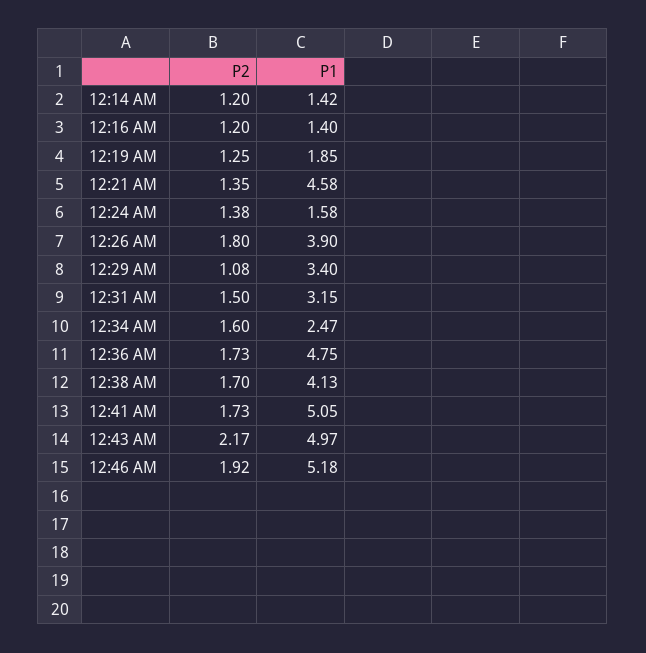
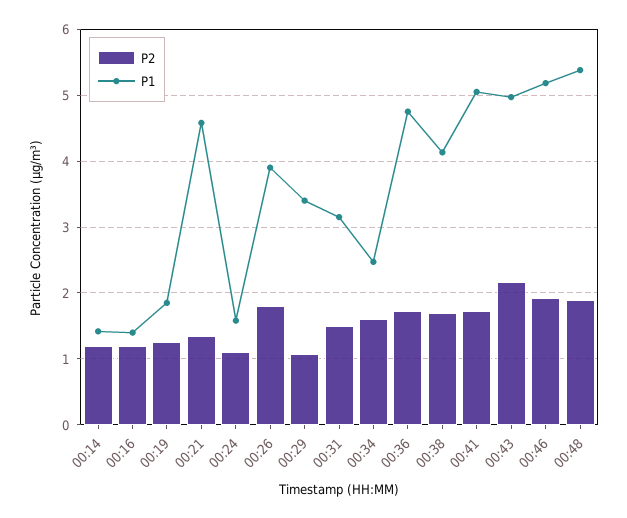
P2, 12:24 AM: 1.38 -> 1.1
P2, 00:48: none -> 1.9
P1, 00:48: none -> 5.4

